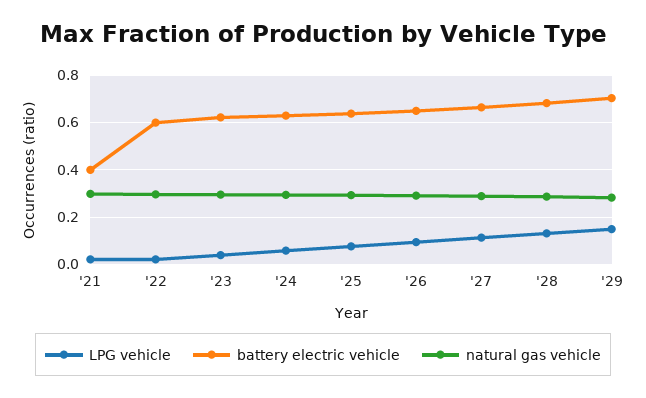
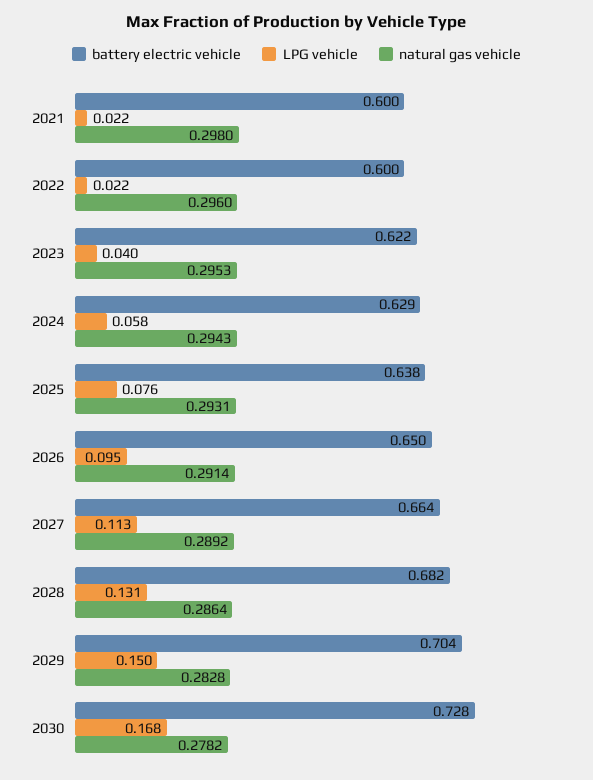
battery electric vehicle, '21: 0.4 -> 0.6
battery electric vehicle, 2030: none -> 0.728
LPG vehicle, 2030: none -> 0.168
natural gas vehicle, 2030: none -> 0.2782

